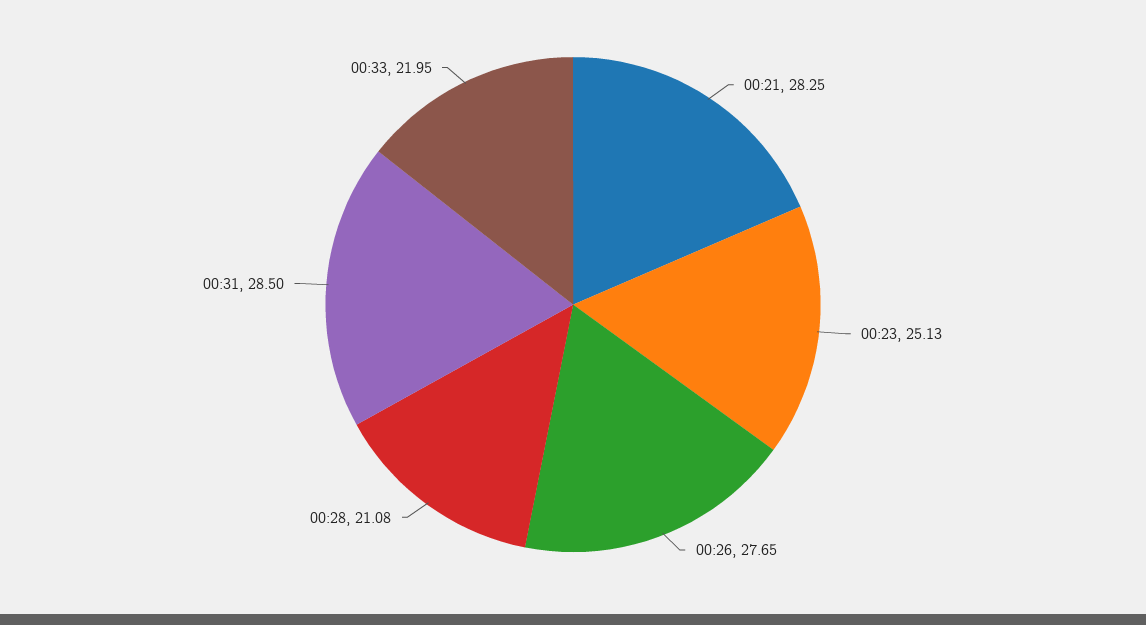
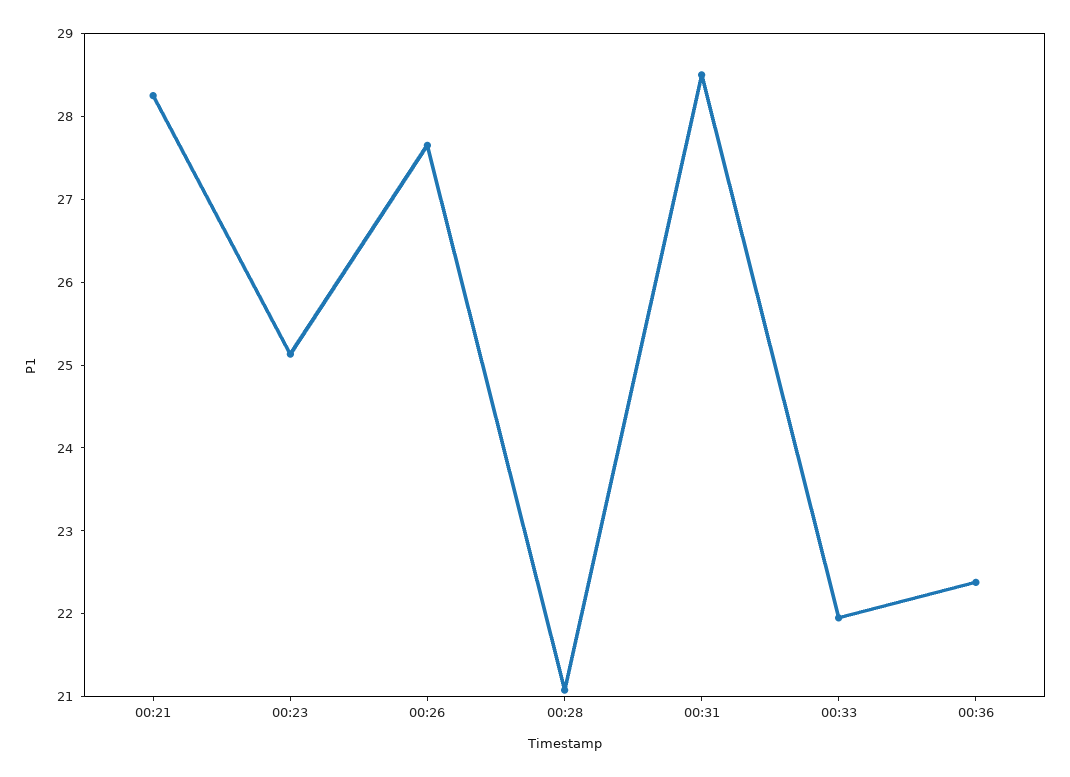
00:36: none -> 22.4

